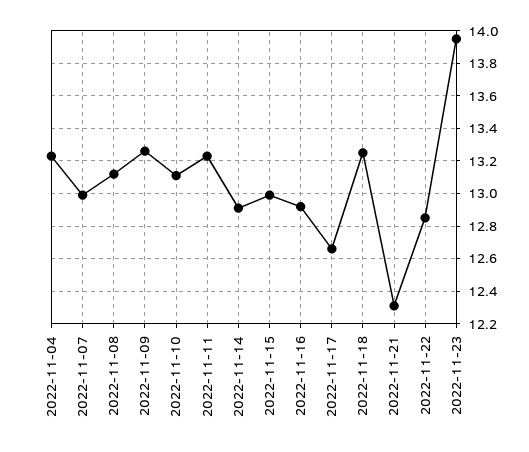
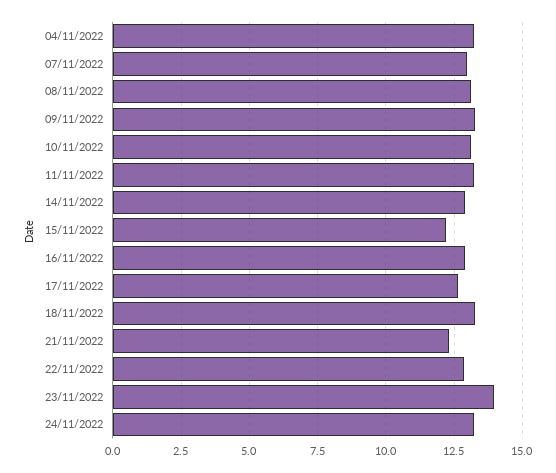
2022-11-15: 13 -> 12.25
24/11/2022: none -> 13.25

